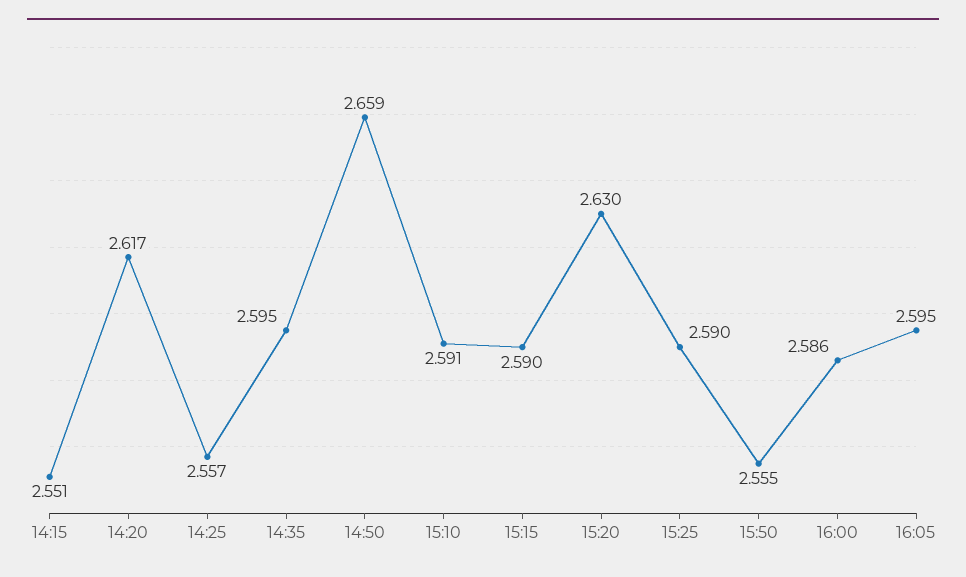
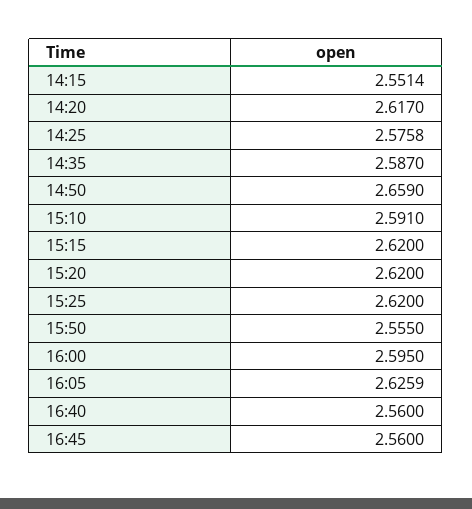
14:25: 2.557 -> 2.5758
14:35: 2.595 -> 2.587
15:15: 2.59 -> 2.62
15:20: 2.63 -> 2.62
15:25: 2.59 -> 2.62
16:00: 2.586 -> 2.595
16:05: 2.595 -> 2.6259
16:40: none -> 2.56
16:45: none -> 2.56

